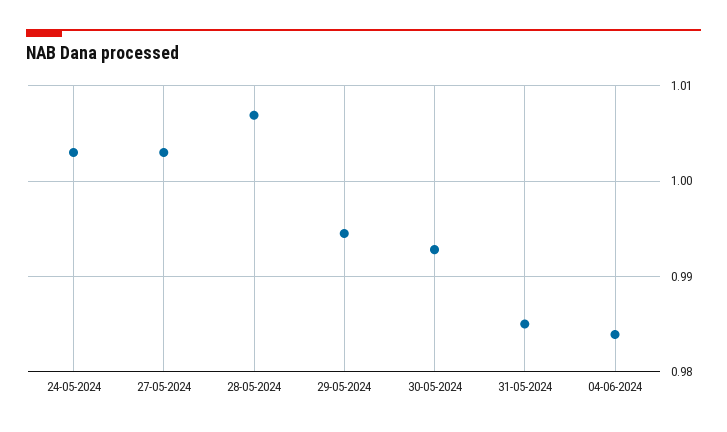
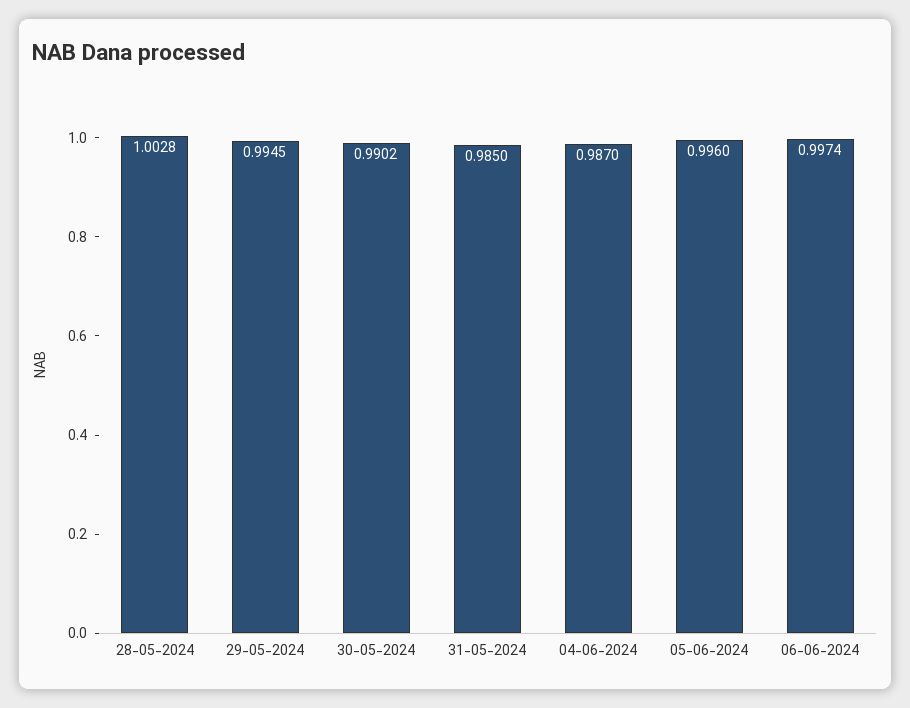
24-05-2024: 1.003 -> none
27-05-2024: 1.003 -> none
28-05-2024: 1.007 -> 1.0028
30-05-2024: 0.993 -> 0.9902
04-06-2024: 0.984 -> 0.987
05-06-2024: none -> 0.996
06-06-2024: none -> 0.9974

